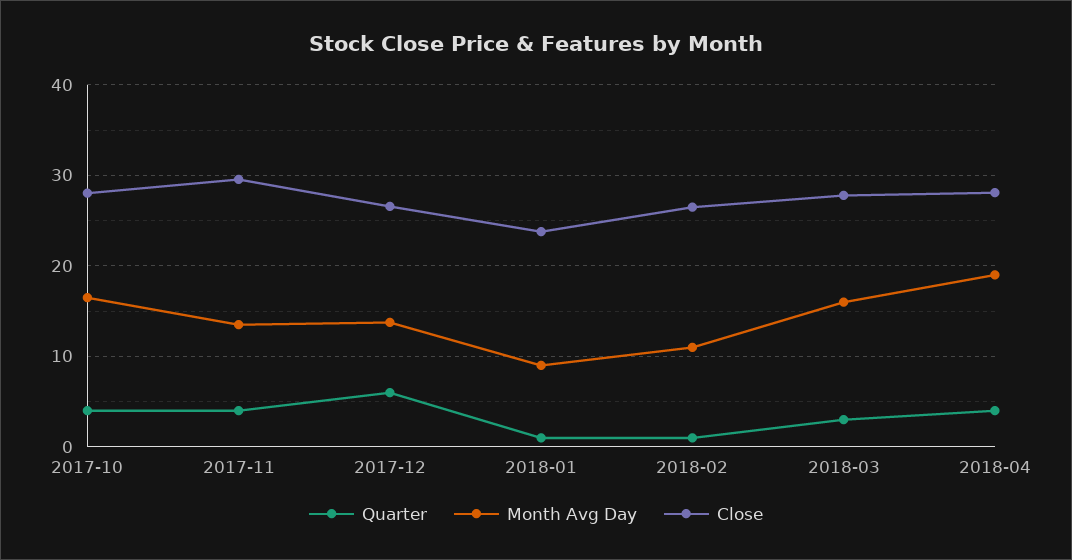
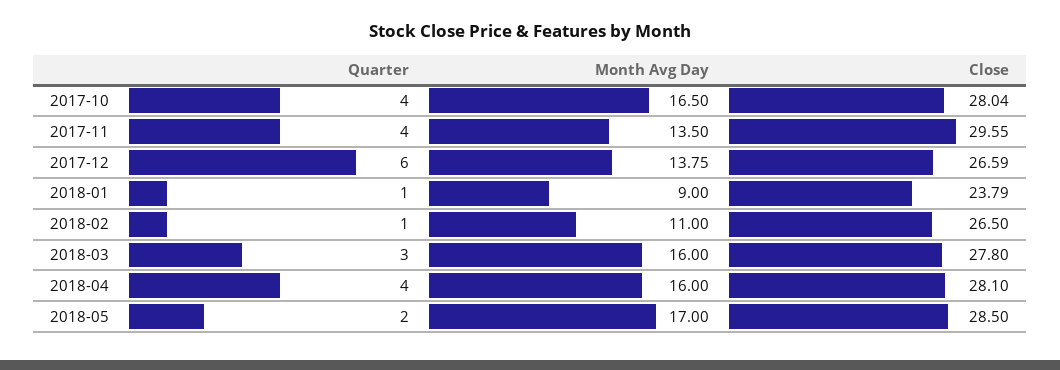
Month Avg Day, 2018-04: 19 -> 16
Quarter, 2018-05: none -> 2
Month Avg Day, 2018-05: none -> 17
Close, 2018-05: none -> 28.5

